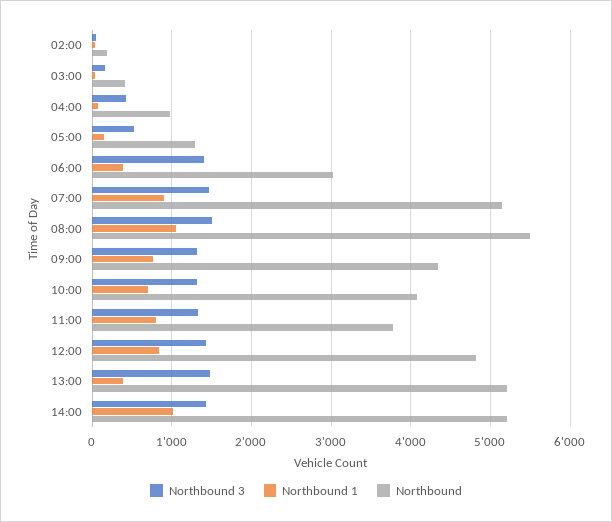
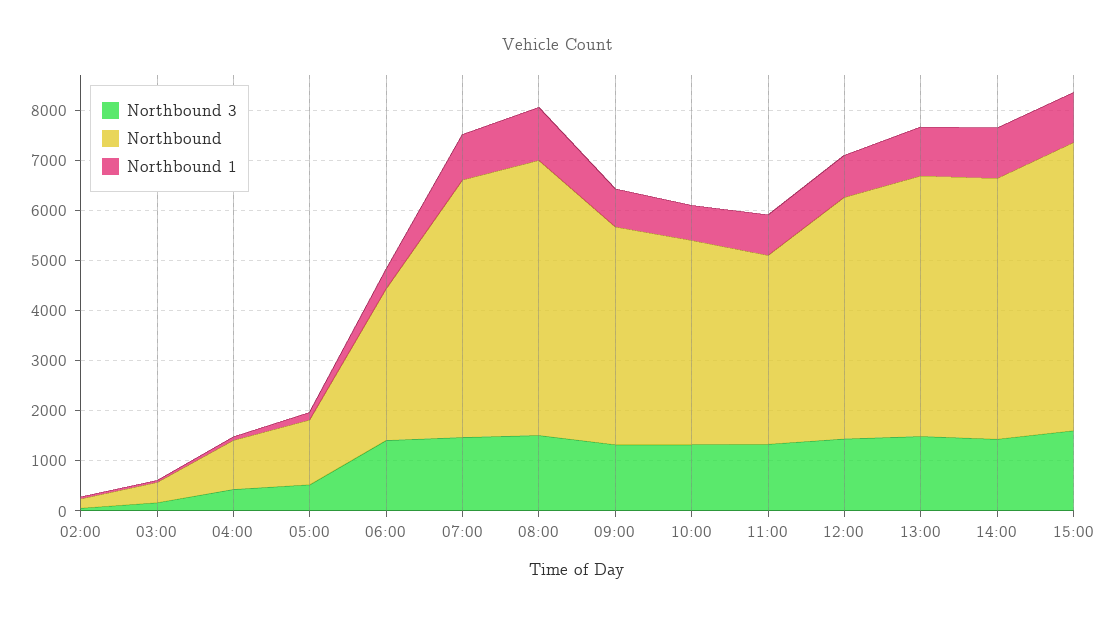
Northbound 1, 13:00: 400 -> 1000
Northbound 3, 15:00: none -> 1600
Northbound, 15:00: none -> 5800
Northbound 1, 15:00: none -> 1000

